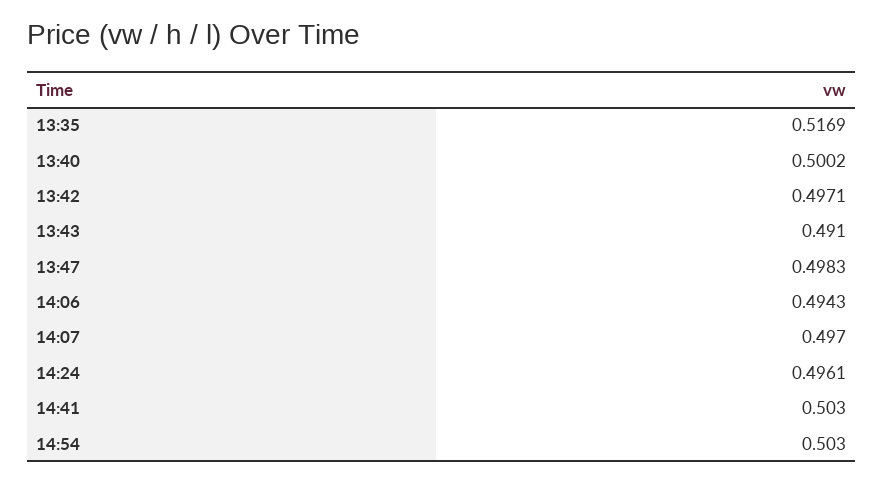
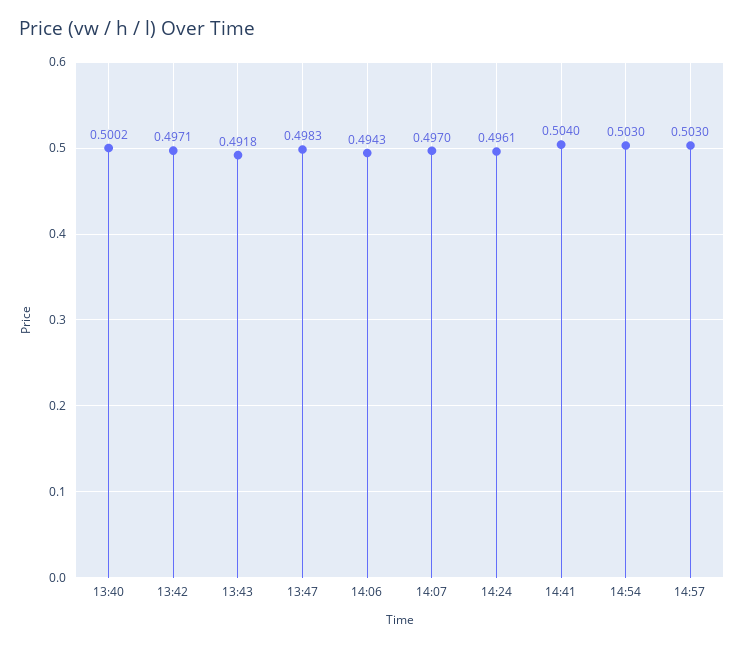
13:35: 0.5169 -> none
13:43: 0.491 -> 0.4918
14:41: 0.503 -> 0.504
14:57: none -> 0.503

